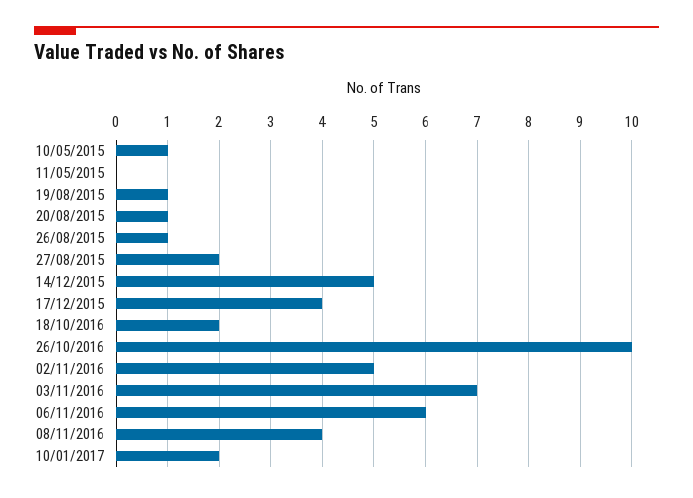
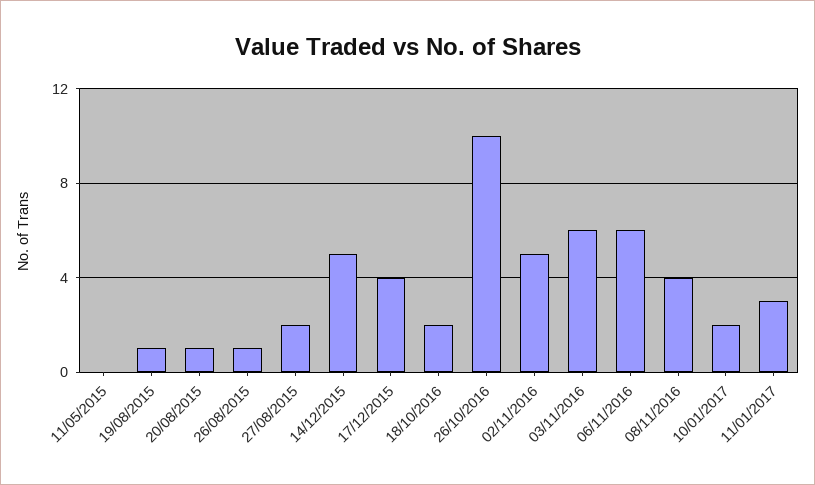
10/05/2015: 1 -> none
03/11/2016: 7 -> 6
11/01/2017: none -> 3

